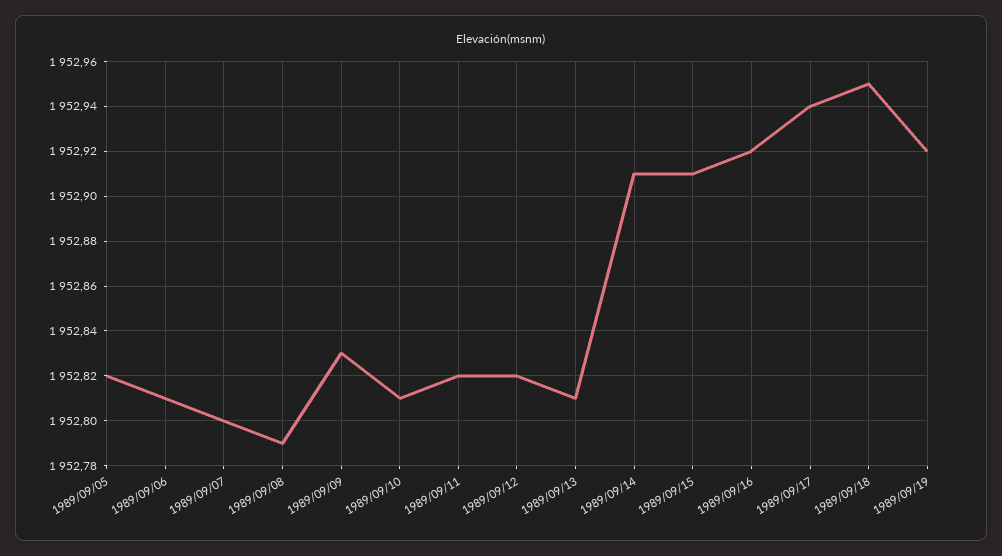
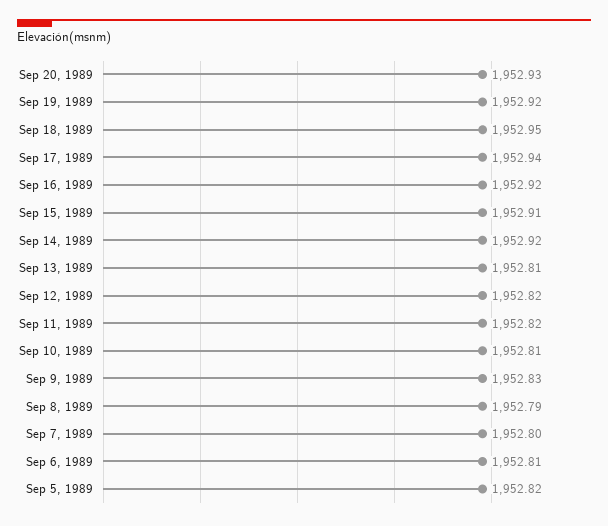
1989/09/14: 1952.91 -> 1952.92
Sep 20, 1989: none -> 1952.93

